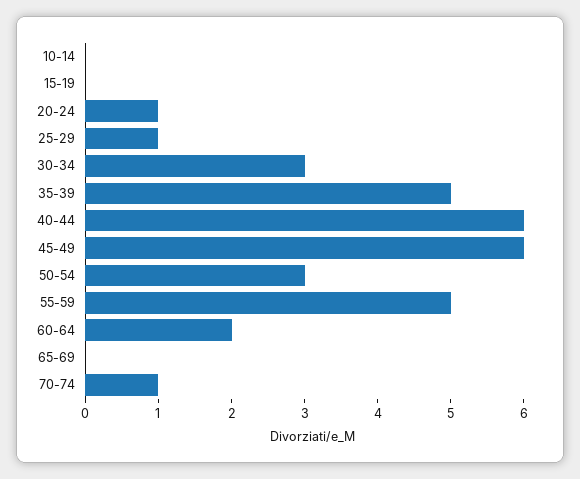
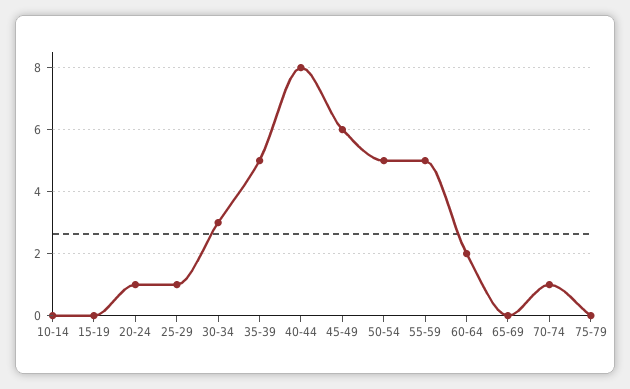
40-44: 6 -> 8
50-54: 3 -> 5
75-79: none -> 0

